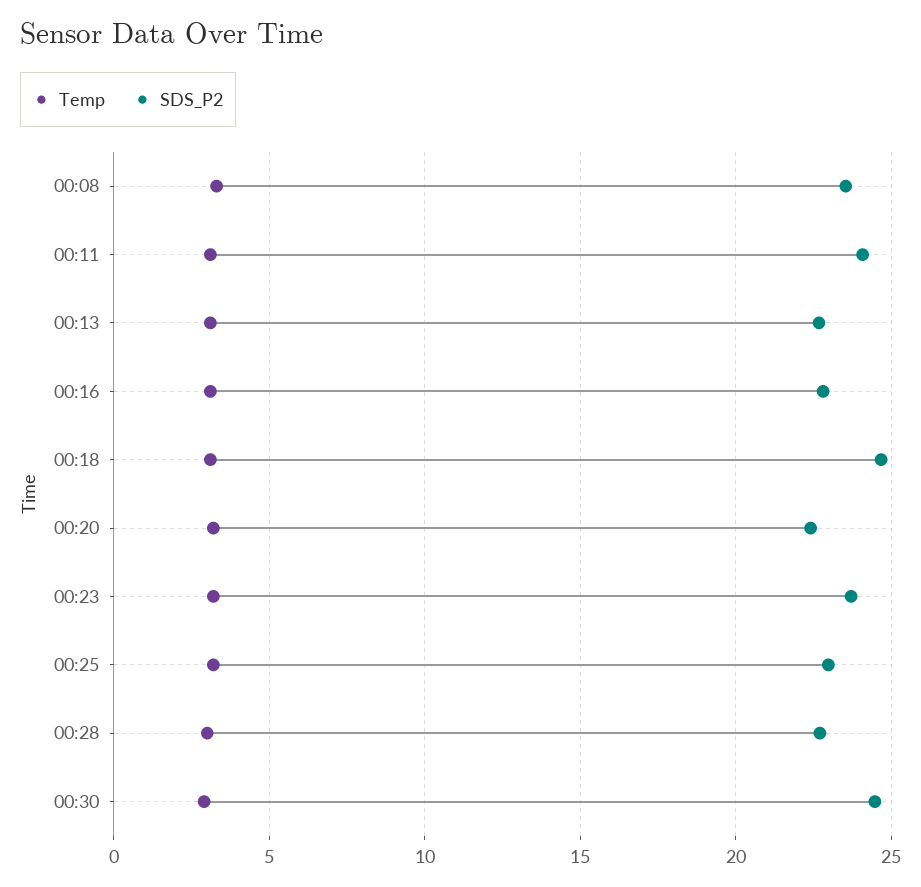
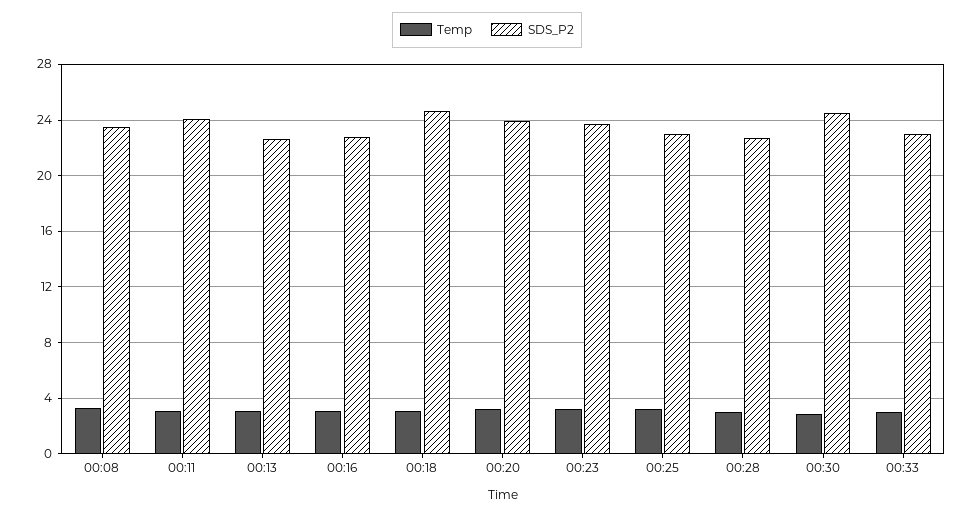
SDS_P2, 00:20: 22.5 -> 24
Temp, 00:33: none -> 3
SDS_P2, 00:33: none -> 23

